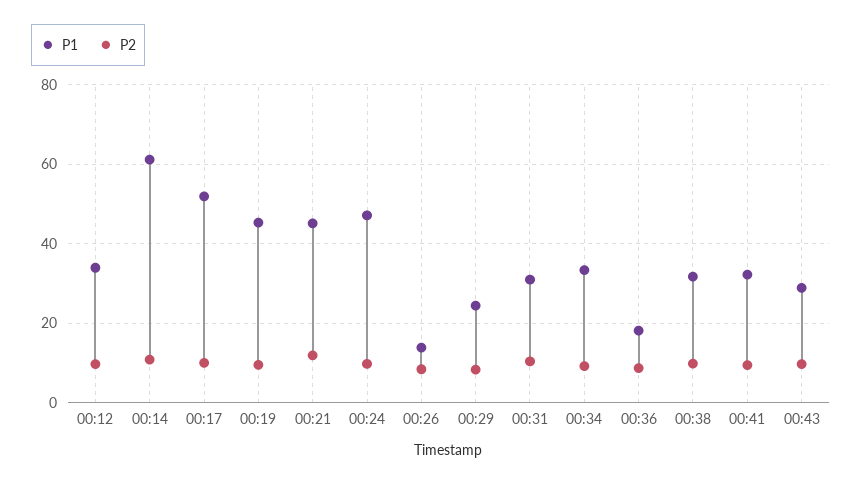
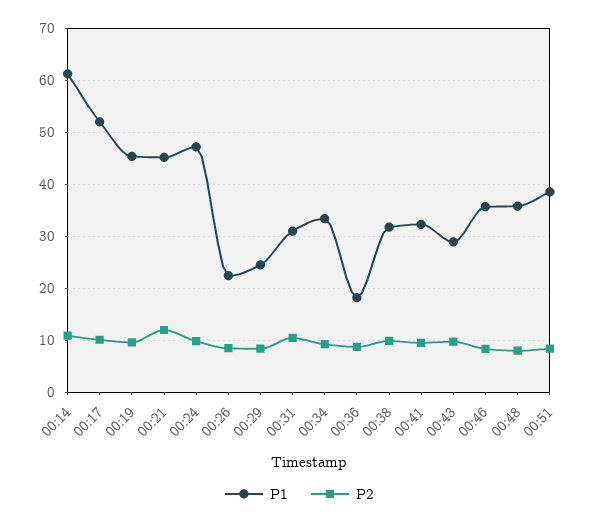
P1, 00:12: 34 -> none
P2, 00:12: 10 -> none
P1, 00:26: 14 -> 22
P1, 00:46: none -> 36
P2, 00:46: none -> 8
P1, 00:48: none -> 36
P2, 00:48: none -> 8
P1, 00:51: none -> 38
P2, 00:51: none -> 8

